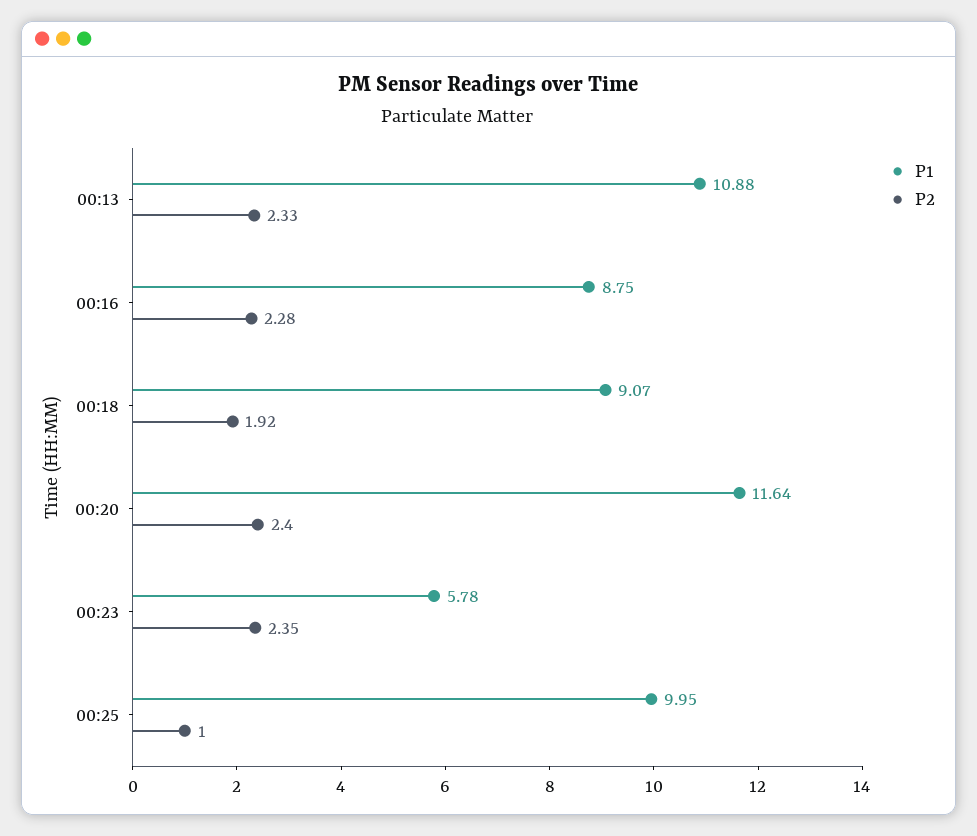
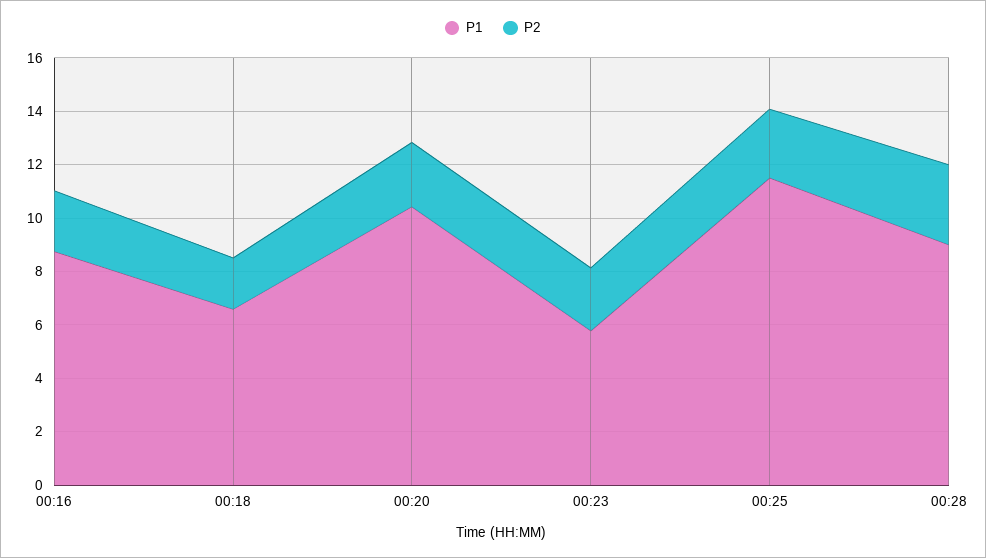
P1, 00:13: 10.88 -> none
P2, 00:13: 2.33 -> none
P1, 00:18: 9.07 -> 6.5
P1, 00:20: 11.64 -> 10.5
P1, 00:25: 9.95 -> 11.5
P2, 00:25: 1 -> 2.5
P1, 00:28: none -> 9
P2, 00:28: none -> 3

